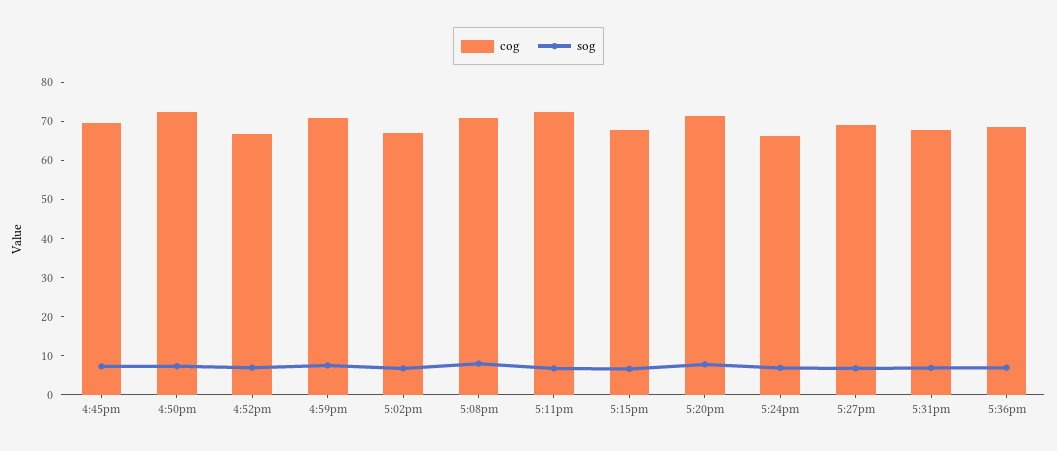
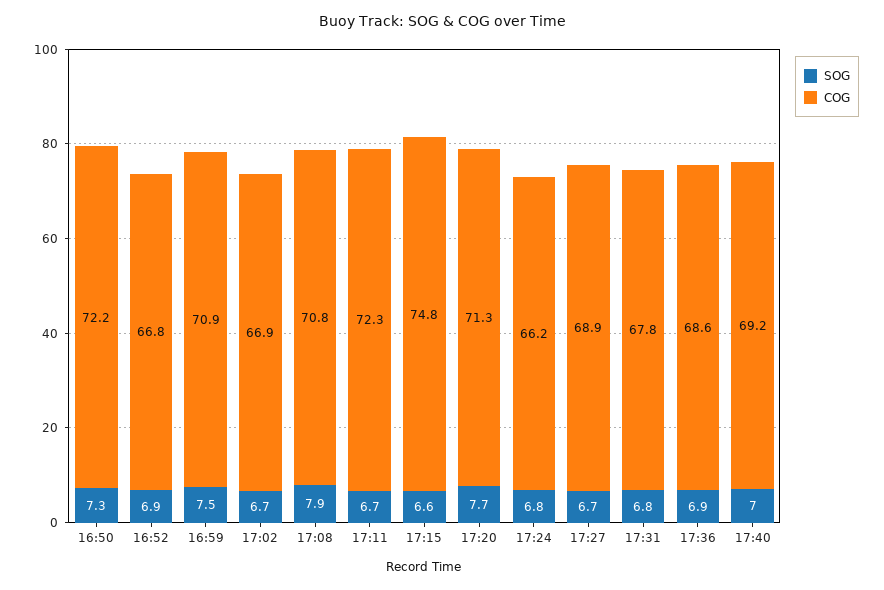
cog, 4:45pm: 70 -> none
sog, 4:45pm: 7.5 -> none
cog, 5:15pm: 67.5 -> 74.8
sog, 17:40: none -> 7
cog, 17:40: none -> 69.2

